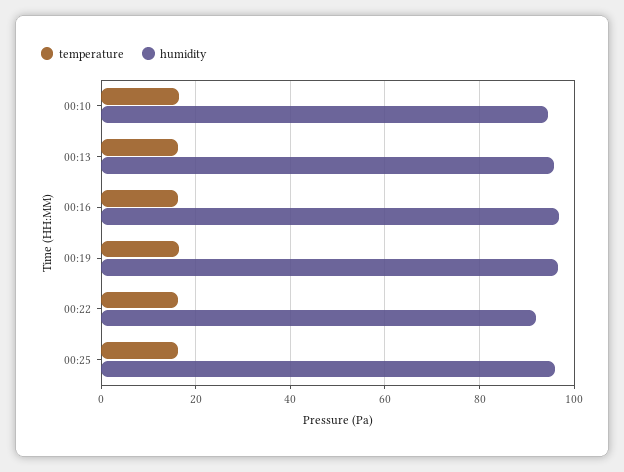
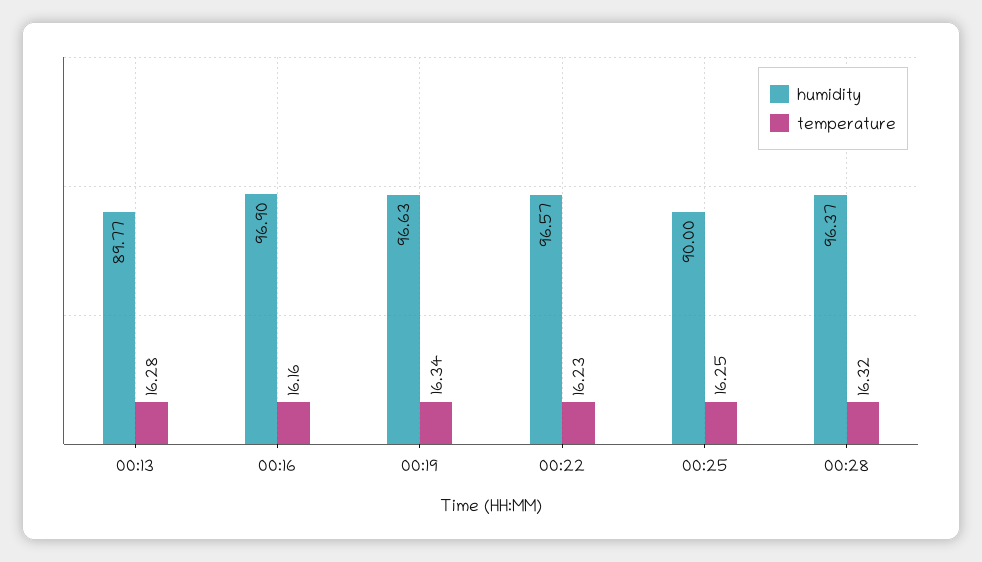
temperature, 00:10: 16 -> none
humidity, 00:10: 94 -> none
humidity, 00:13: 96 -> 89.77
humidity, 00:22: 92 -> 96.57
humidity, 00:25: 96 -> 90
humidity, 00:28: none -> 96.37
temperature, 00:28: none -> 16.32

